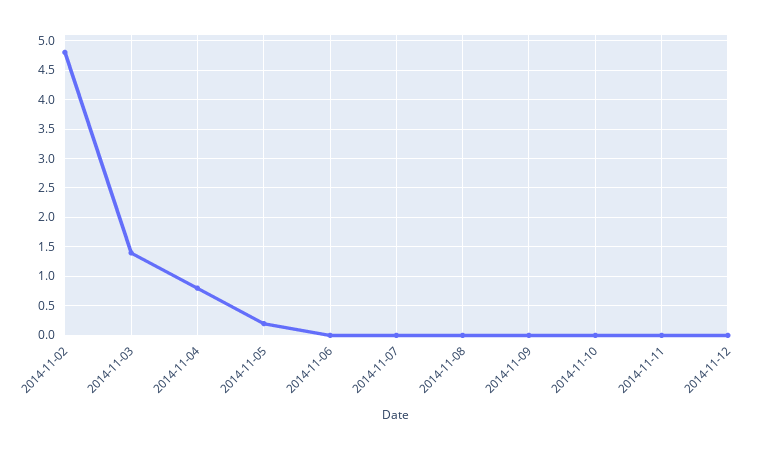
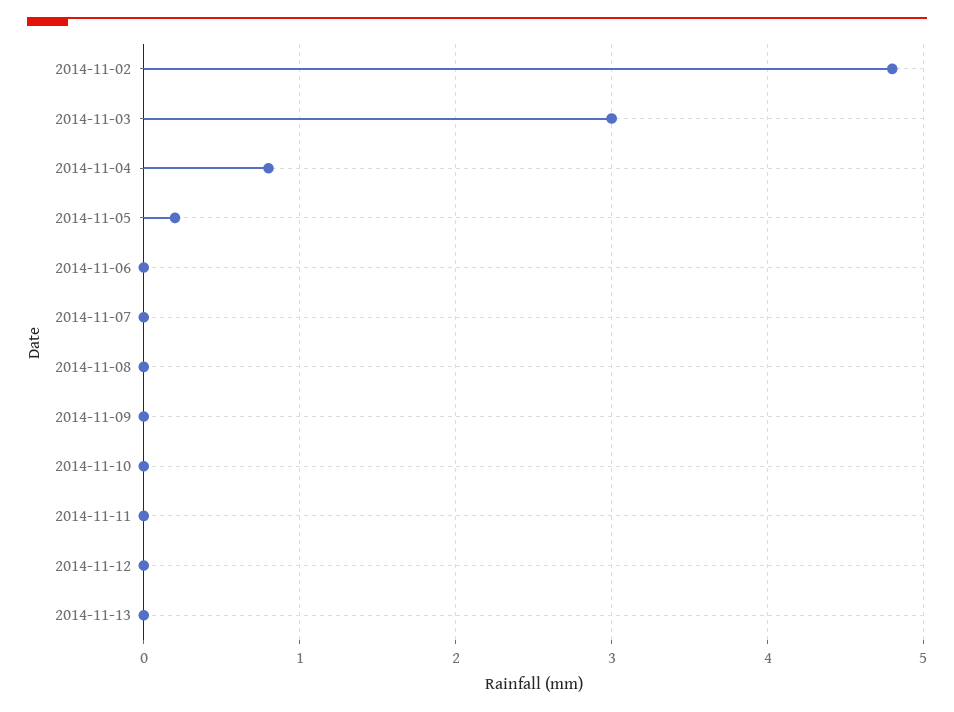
2014-11-03: 1.5 -> 3
2014-11-13: none -> 0

